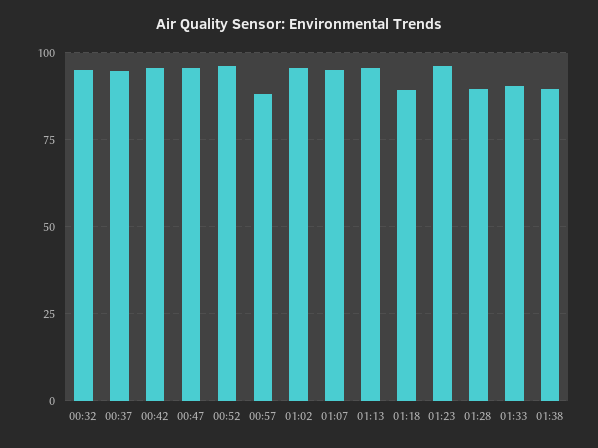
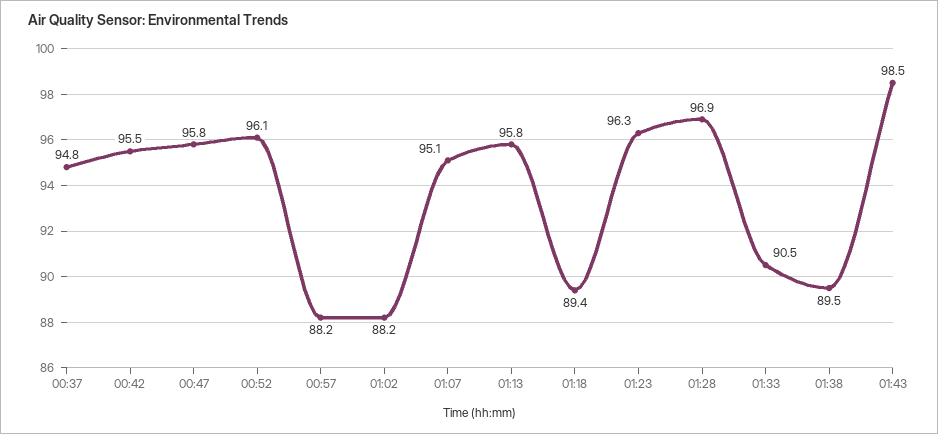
00:32: 95 -> none
01:02: 95 -> 88.2
01:28: 90 -> 96.9
01:43: none -> 98.5

